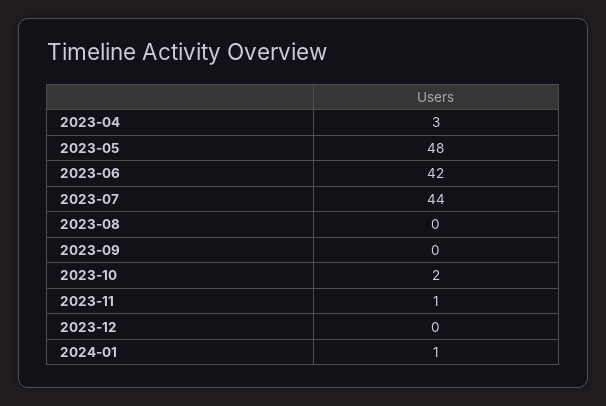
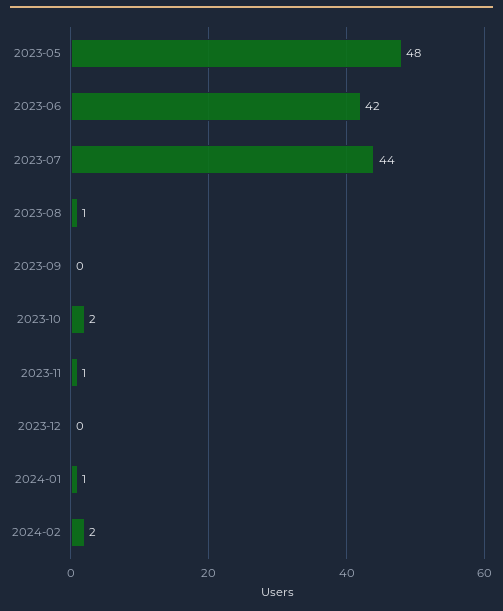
2023-04: 3 -> none
2023-08: 0 -> 1
2024-02: none -> 2

